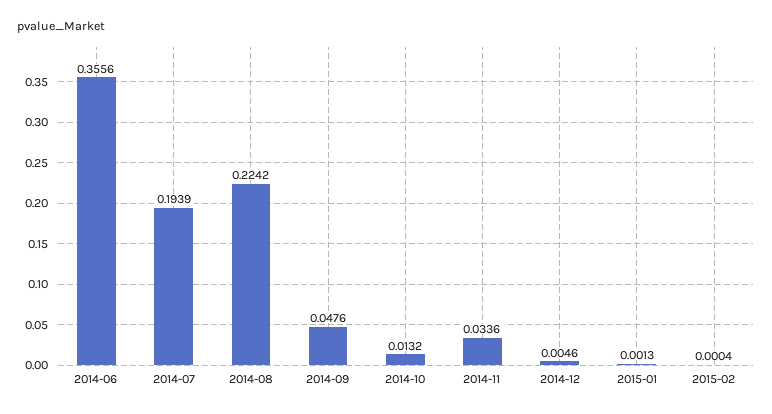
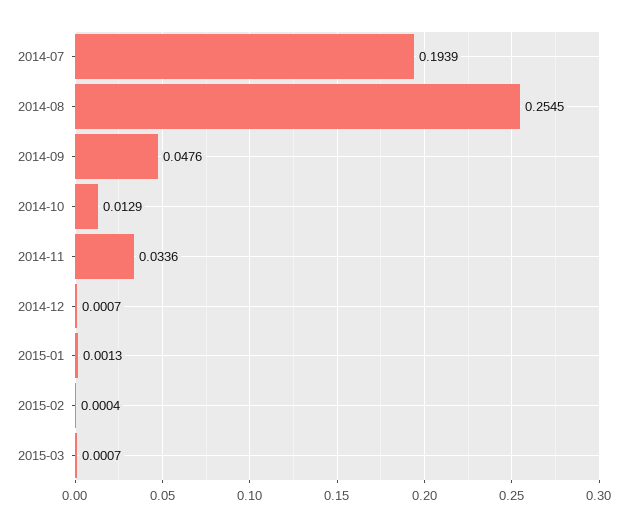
2014-06: 0.3556 -> none
2014-08: 0.2242 -> 0.2545
2014-10: 0.0132 -> 0.0129
2014-12: 0.0046 -> 0.0007
2015-03: none -> 0.0007

